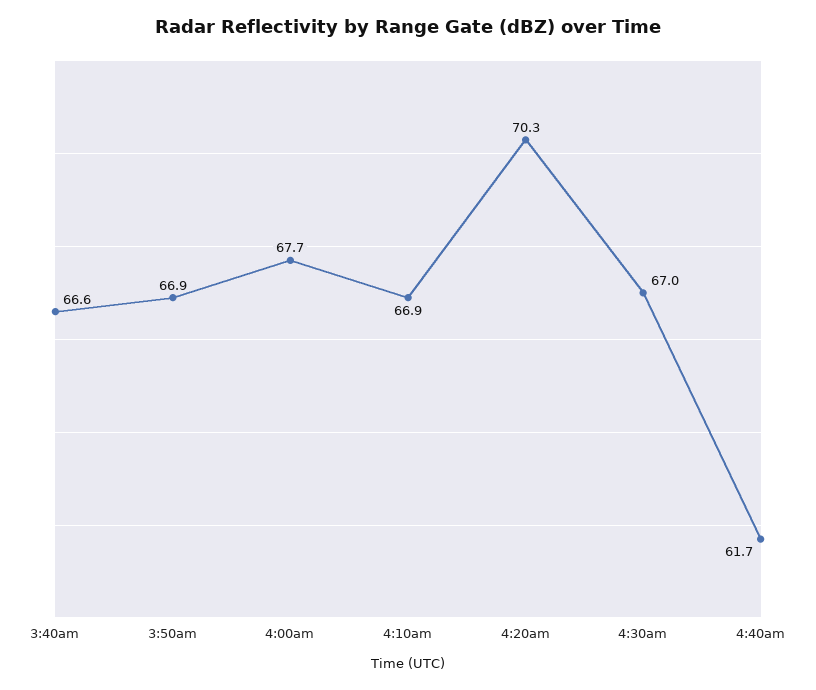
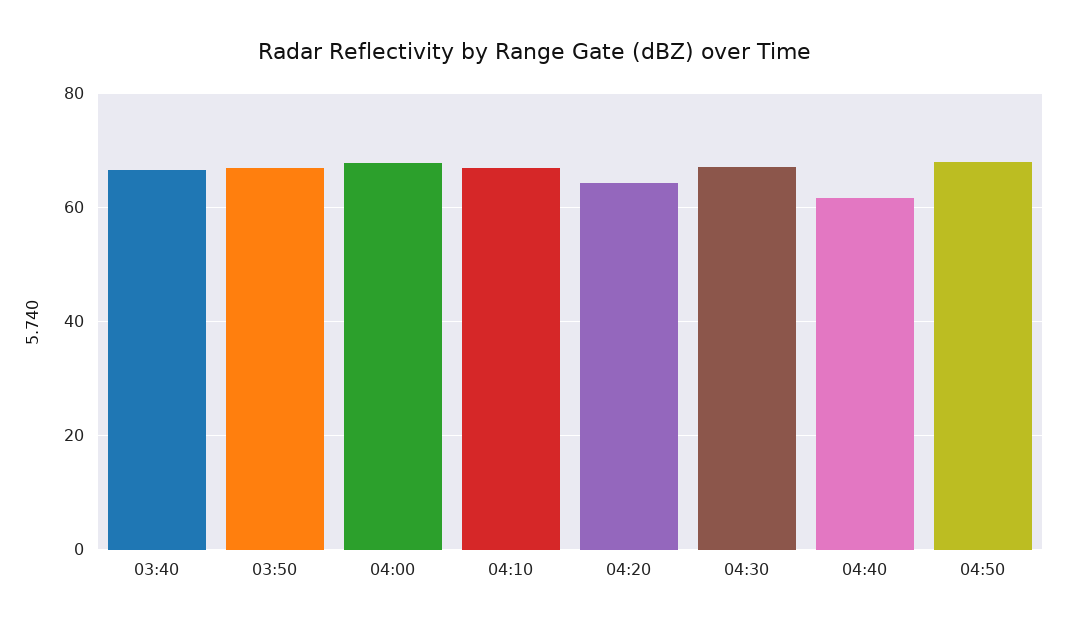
4:20am: 70.3 -> 64
04:50: none -> 68

